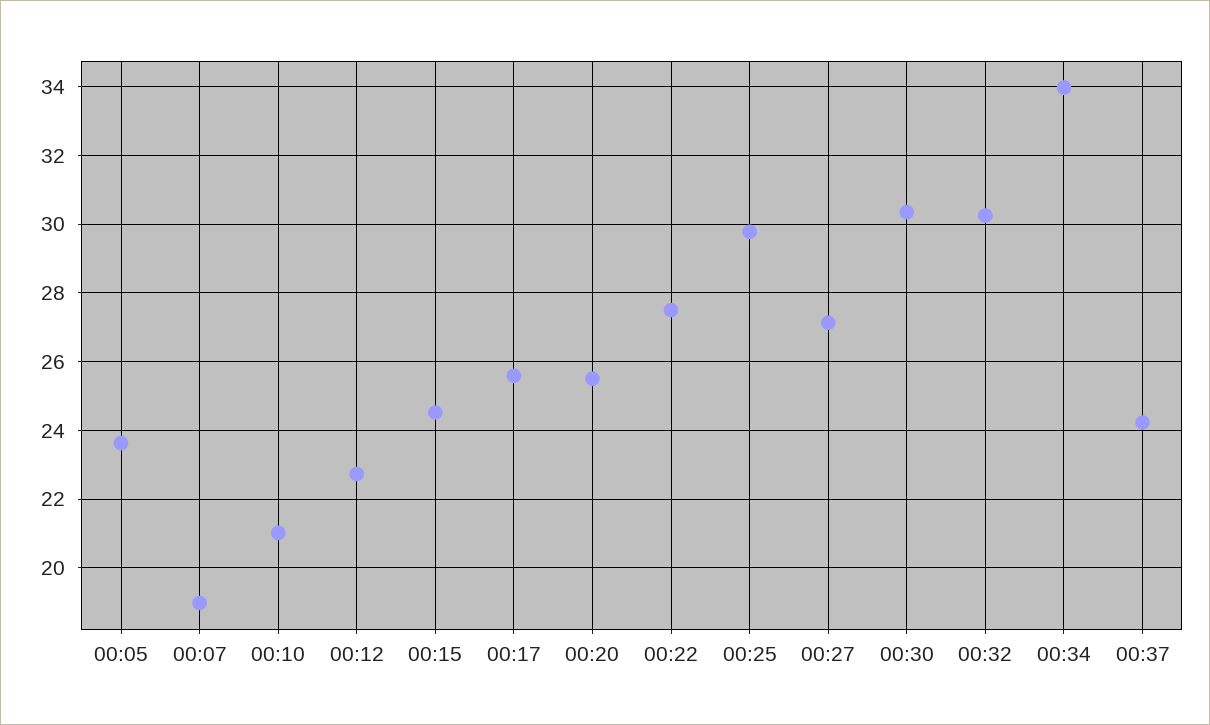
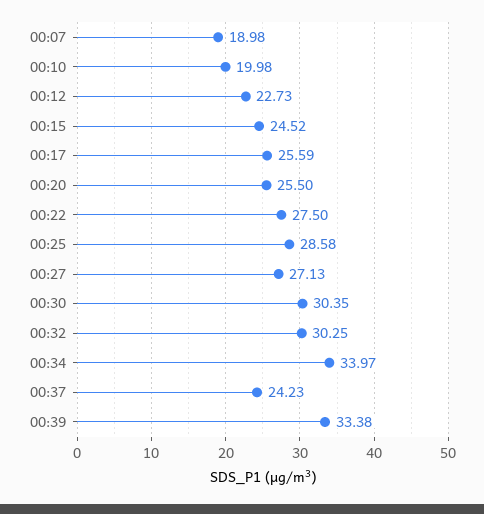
00:05: 23.6 -> none
00:10: 21 -> 19.98
00:25: 29.8 -> 28.58
00:39: none -> 33.38

